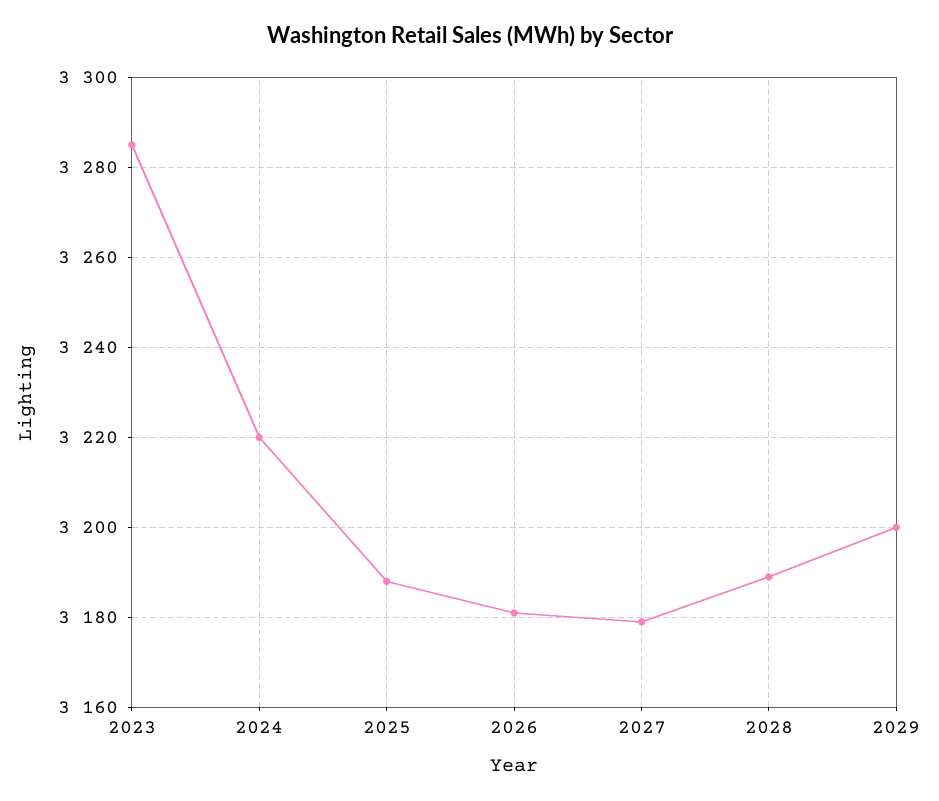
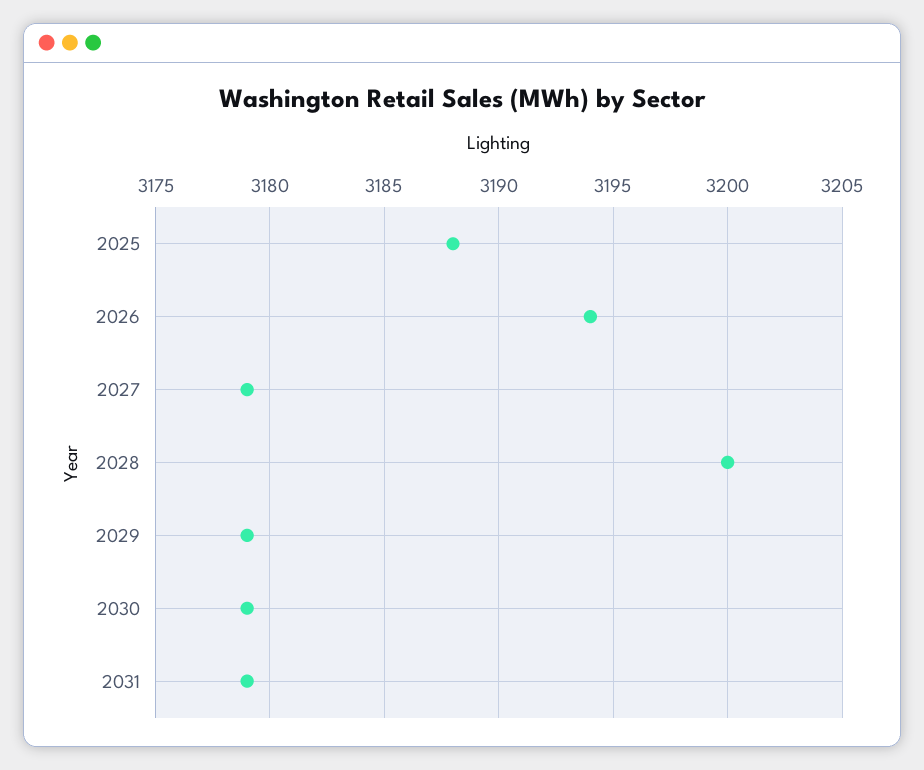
2023: 3285 -> none
2024: 3220 -> none
2026: 3180 -> 3194
2028: 3190 -> 3200
2029: 3200 -> 3179
2030: none -> 3179
2031: none -> 3179

